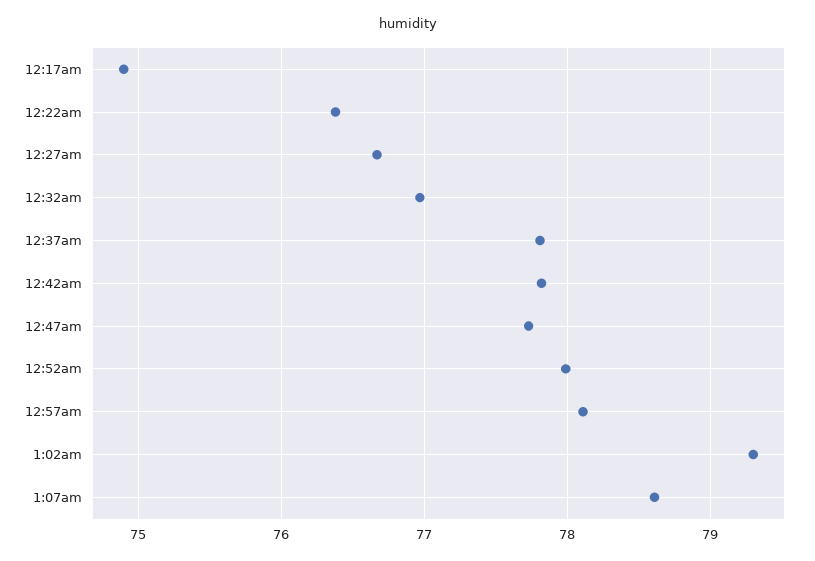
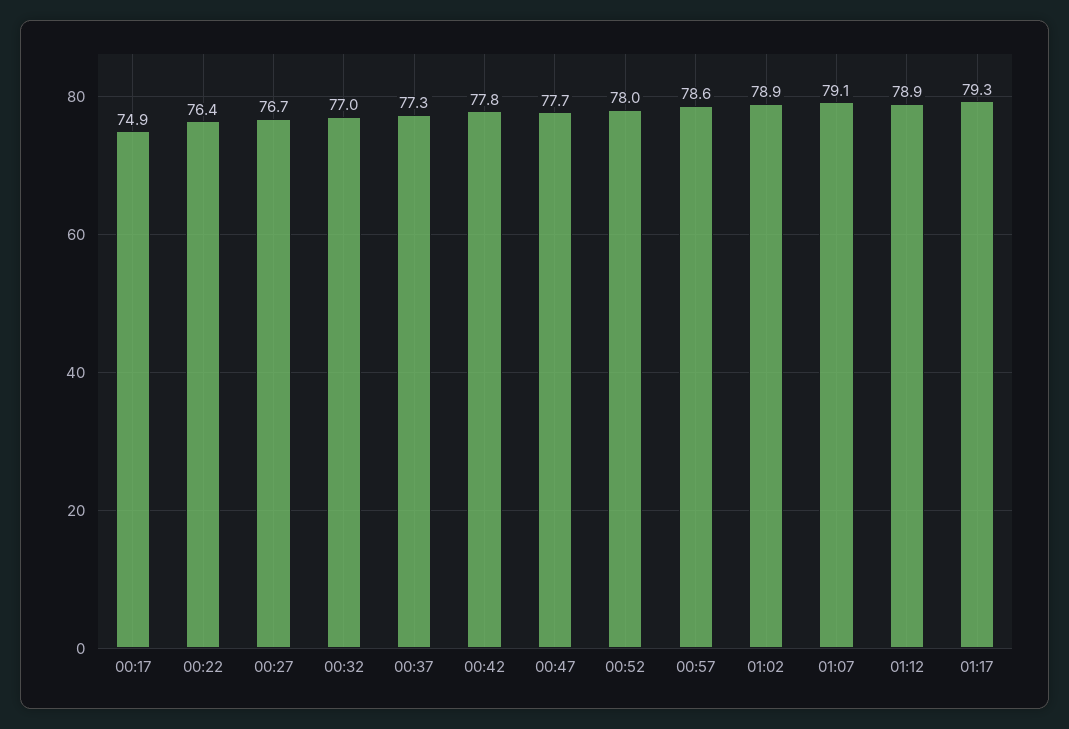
12:37am: 77.8 -> 77.3
12:57am: 78.1 -> 78.6
1:02am: 79.3 -> 78.9
1:07am: 78.6 -> 79.1
01:12: none -> 78.9
01:17: none -> 79.3

